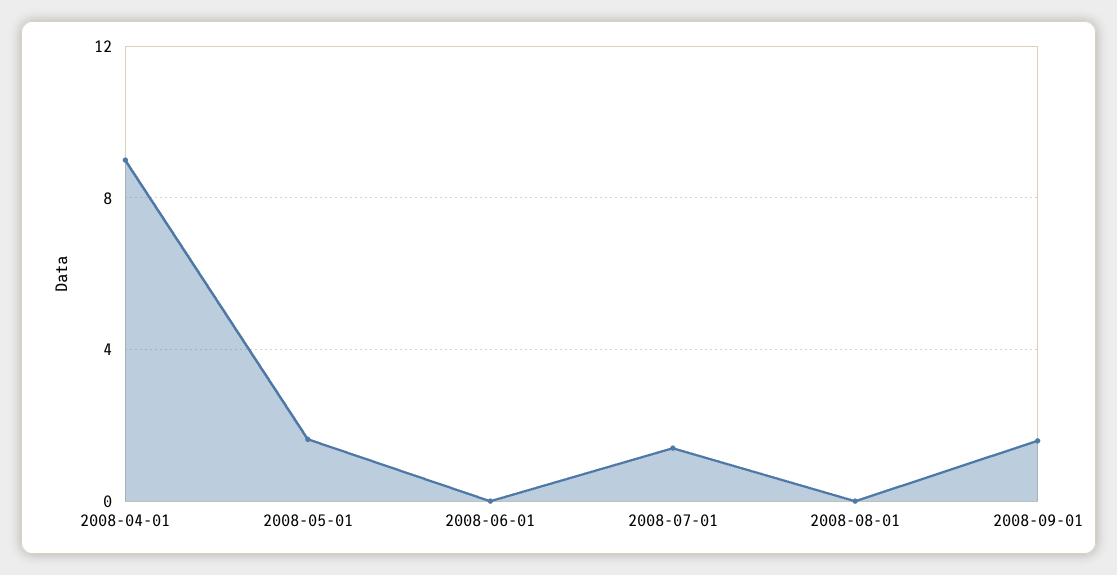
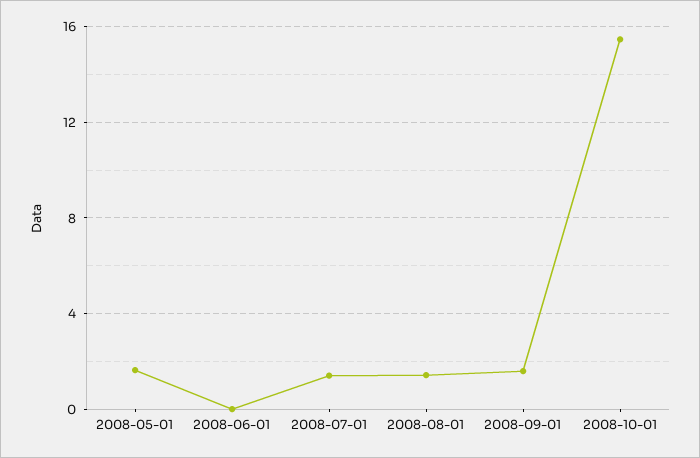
2008-04-01: 9 -> none
2008-08-01: 0 -> 1.5
2008-10-01: none -> 15.5

